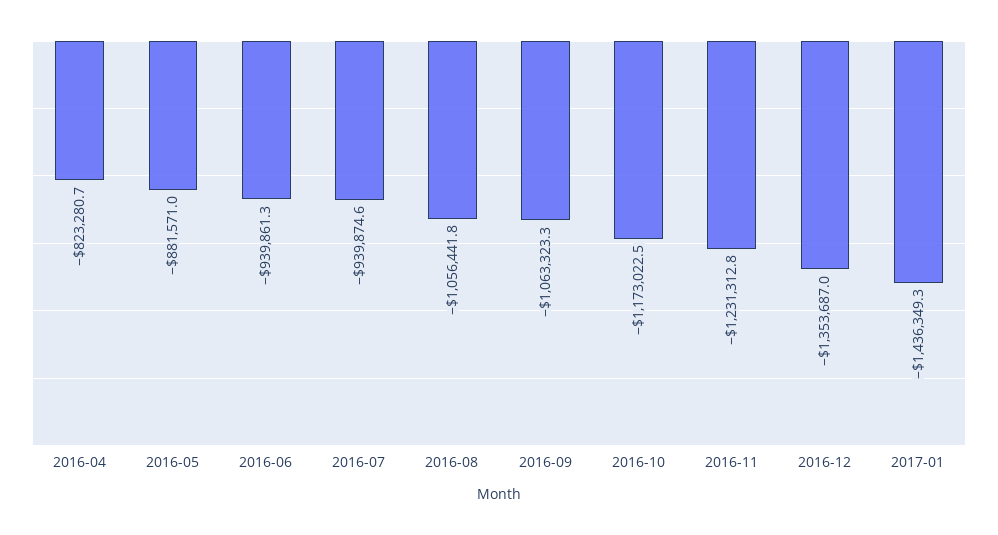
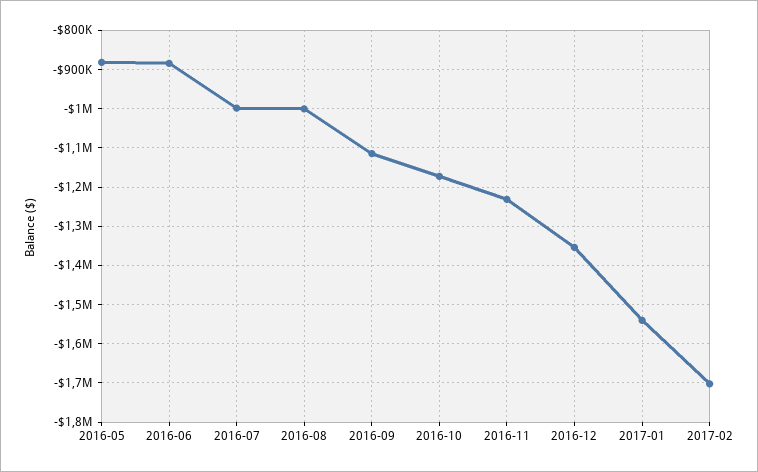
2016-04: -823280.7 -> none
2016-06: -939861.3 -> -880000
2016-07: -939874.6 -> -1000000
2016-08: -1056441.8 -> -1000000
2016-09: -1063323.3 -> -1120000
2017-01: -1436349.3 -> -1540000
2017-02: none -> -1700000

